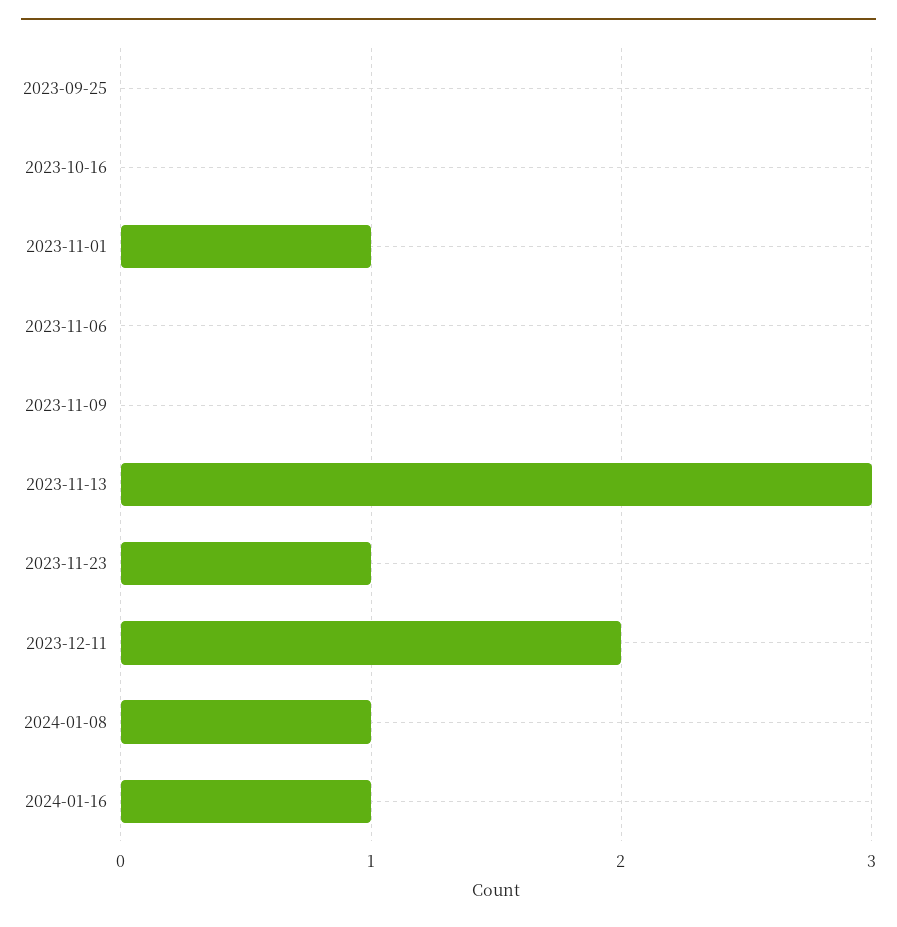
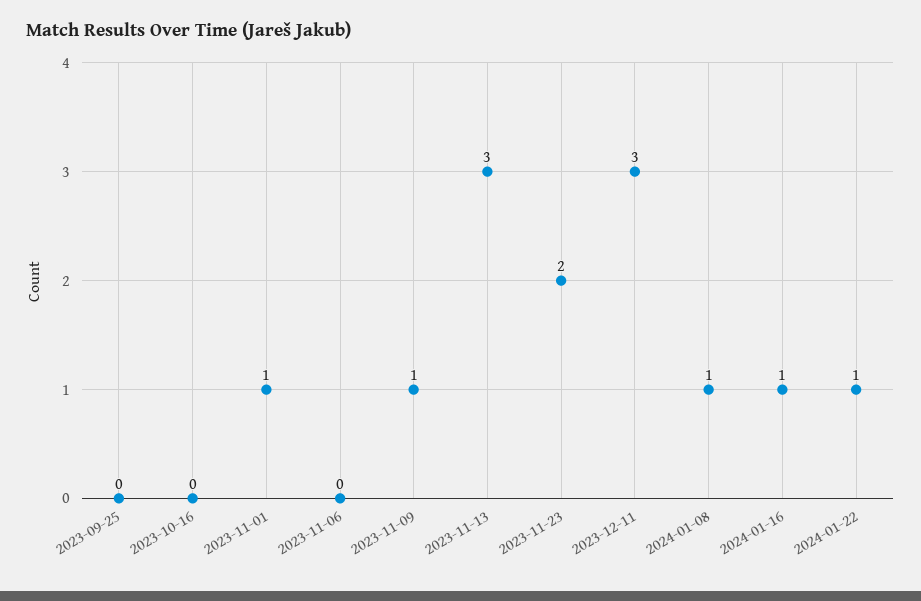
2023-11-09: 0 -> 1
2023-11-23: 1 -> 2
2023-12-11: 2 -> 3
2024-01-22: none -> 1

